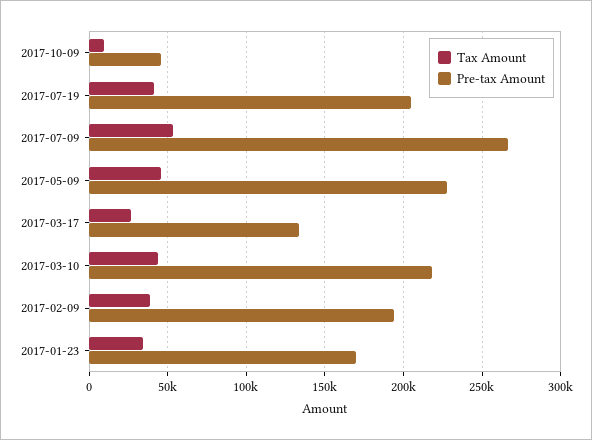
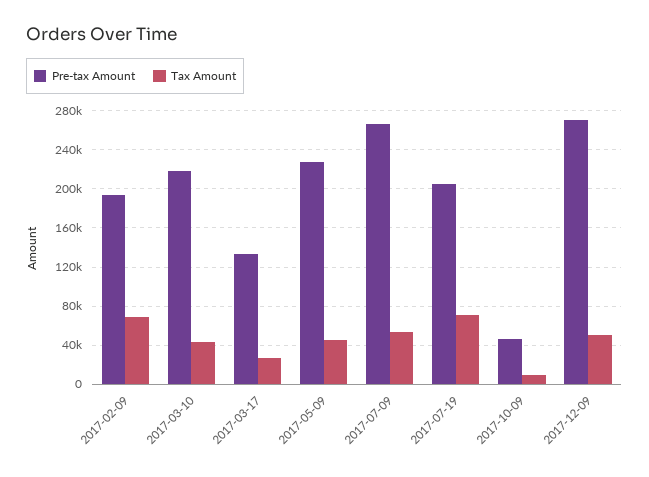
Tax Amount, 2017-07-19: 40000 -> 70000
Tax Amount, 2017-02-09: 40000 -> 70000
Tax Amount, 2017-01-23: 35000 -> none
Pre-tax Amount, 2017-01-23: 170000 -> none
Pre-tax Amount, 2017-12-09: none -> 270000
Tax Amount, 2017-12-09: none -> 50000

